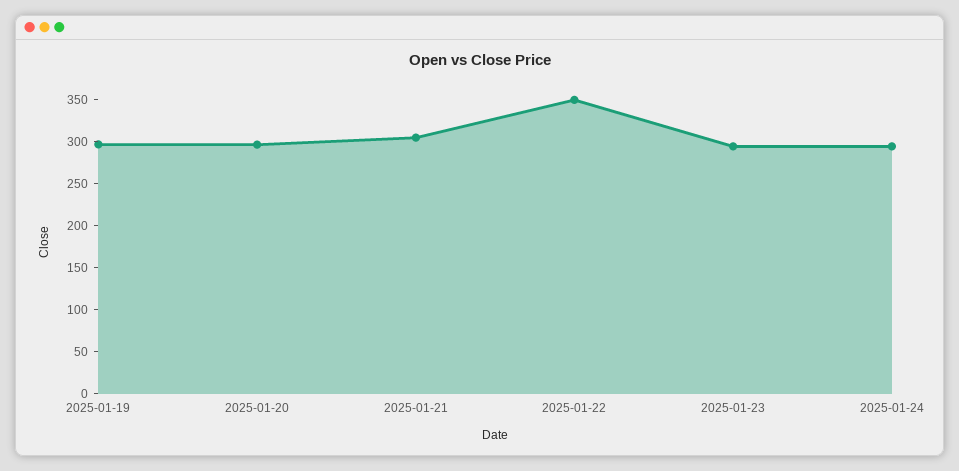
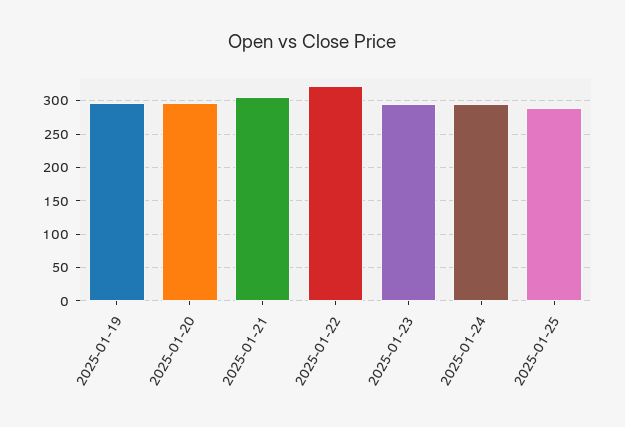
2025-01-22: 350 -> 320
2025-01-25: none -> 290

